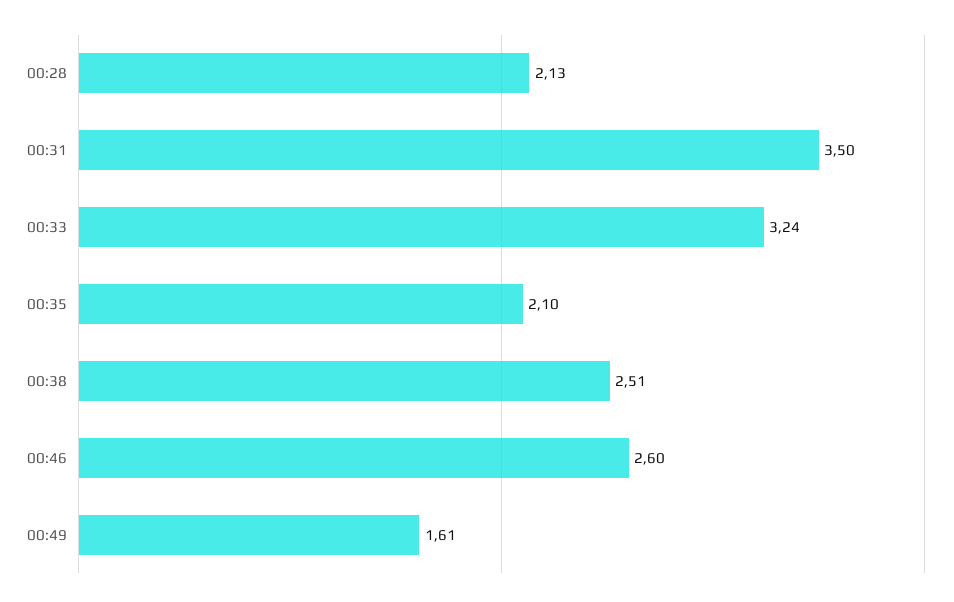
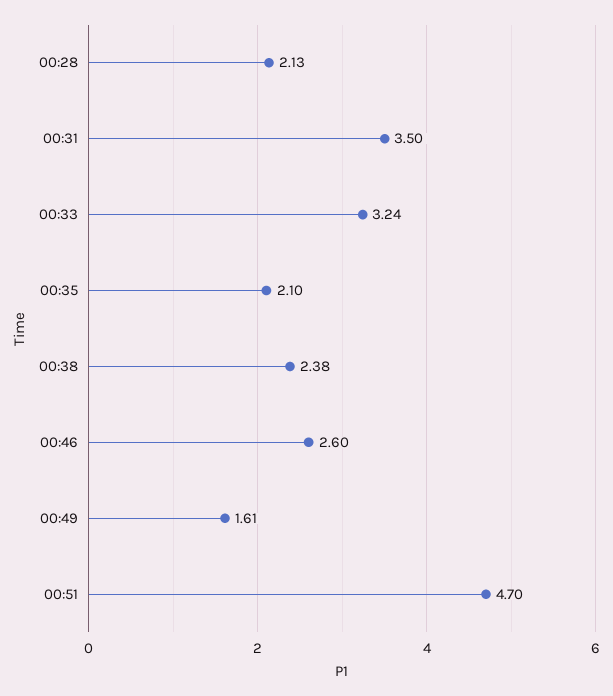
00:38: 2.51 -> 2.38
00:51: none -> 4.7

